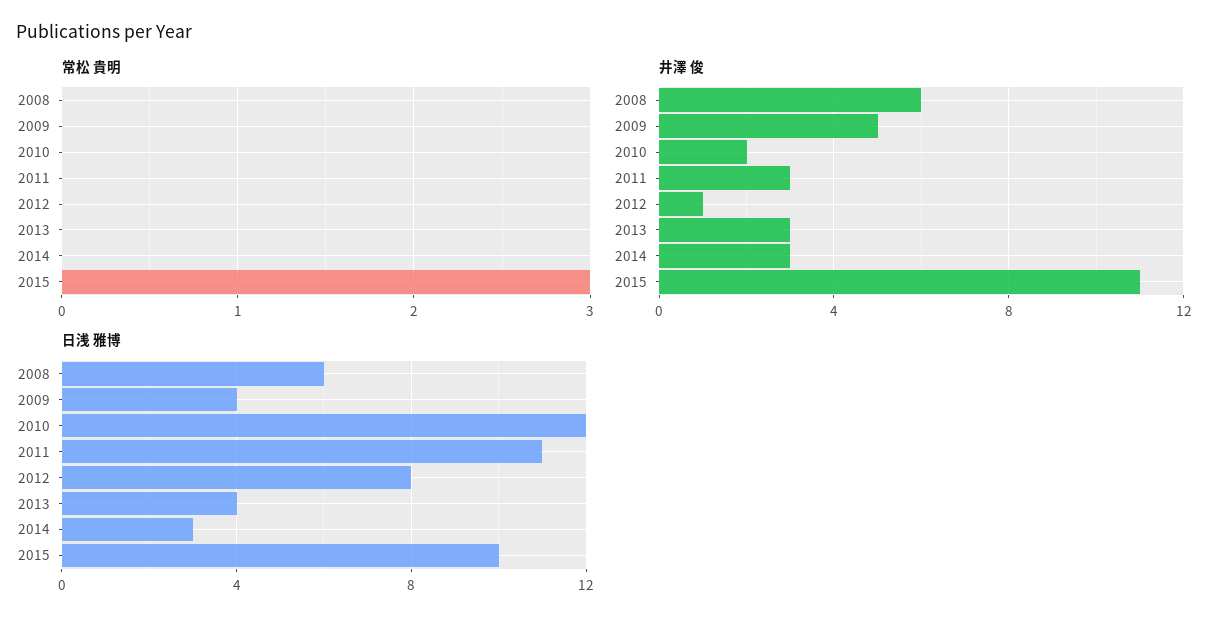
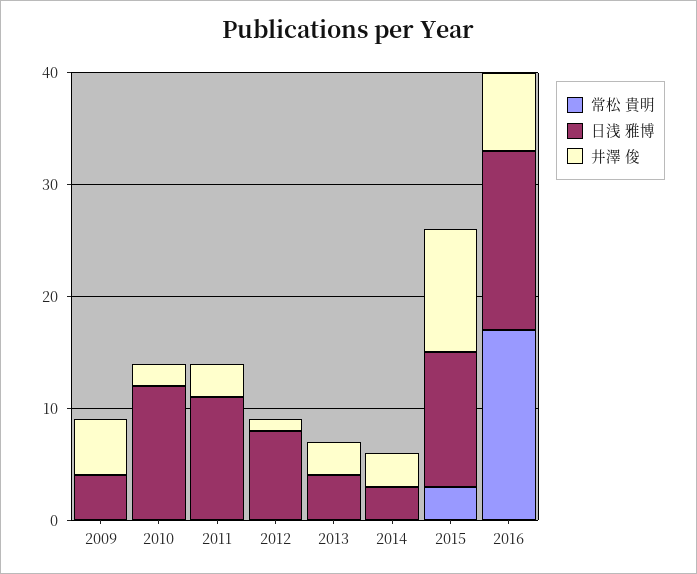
常松 貴明, 2008: 0 -> none
井澤 俊, 2008: 6 -> none
日浅 雅博, 2008: 6 -> none
日浅 雅博, 2015: 10 -> 12
常松 貴明, 2016: none -> 17
日浅 雅博, 2016: none -> 16
井澤 俊, 2016: none -> 7

